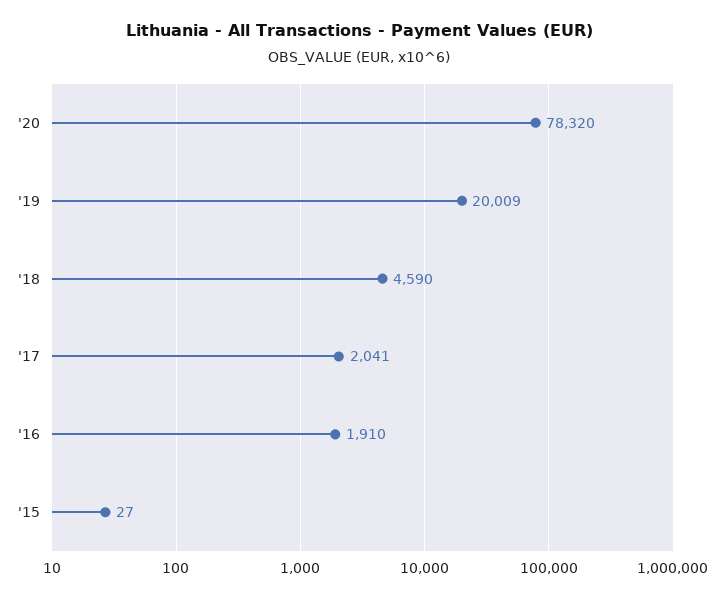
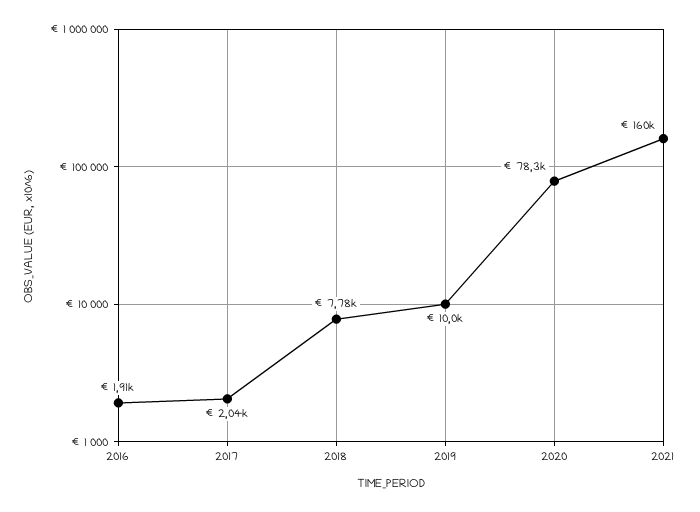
'19: 20009 -> 10000
'18: 4590 -> 7780
'15: 27 -> none
2021: none -> 160000

